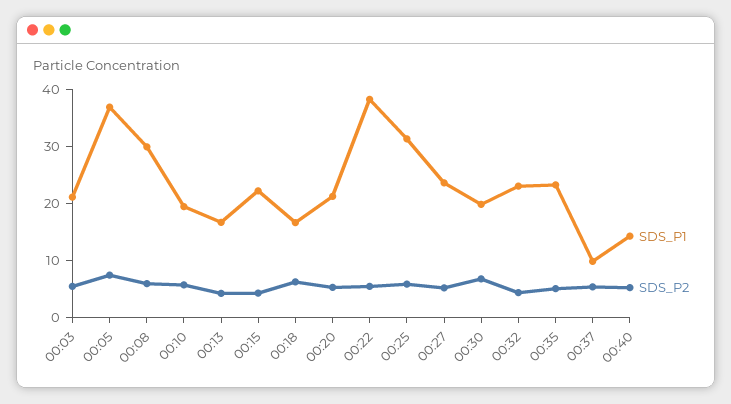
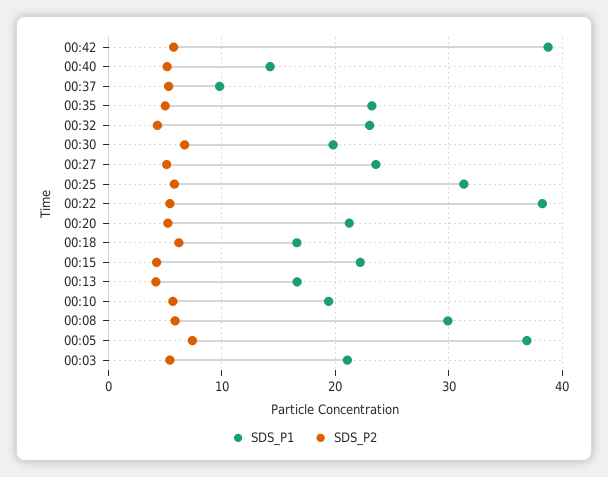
SDS_P1, 00:42: none -> 39
SDS_P2, 00:42: none -> 6

